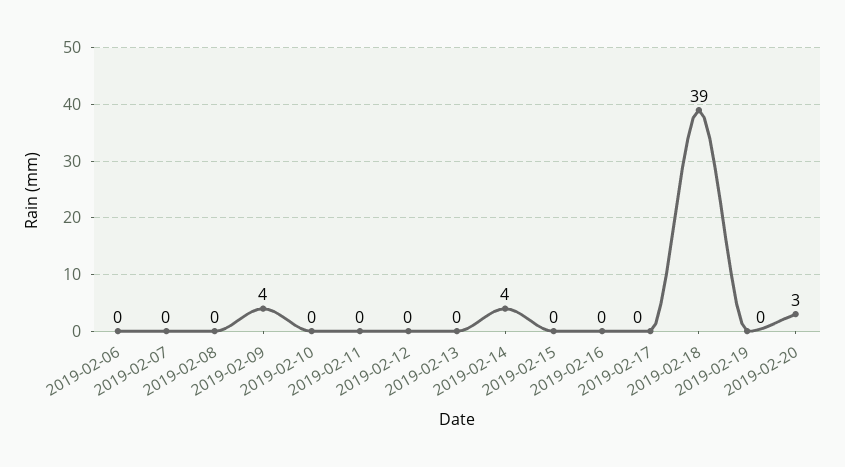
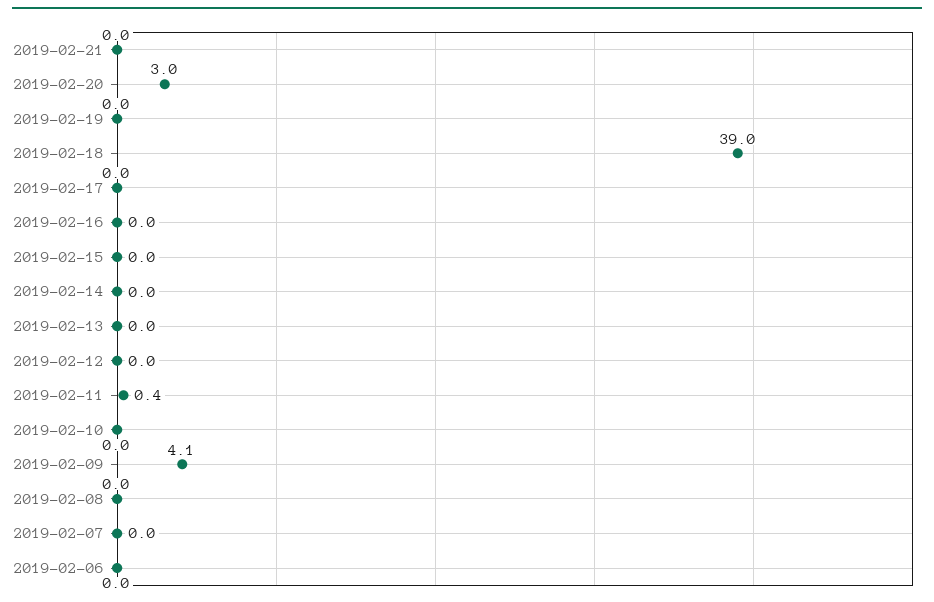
2019-02-14: 4 -> 0
2019-02-21: none -> 0

